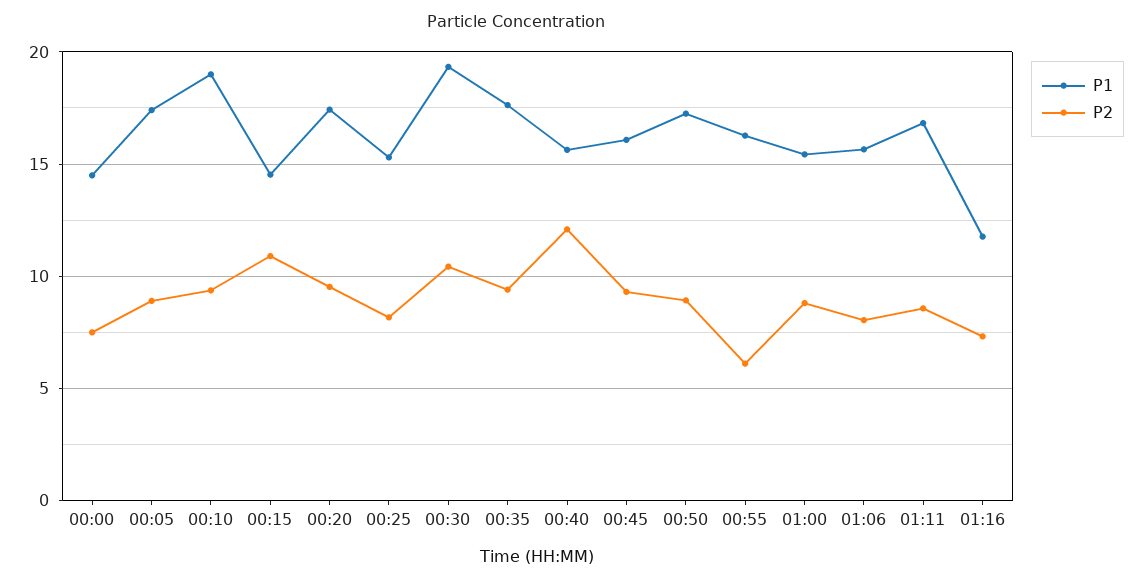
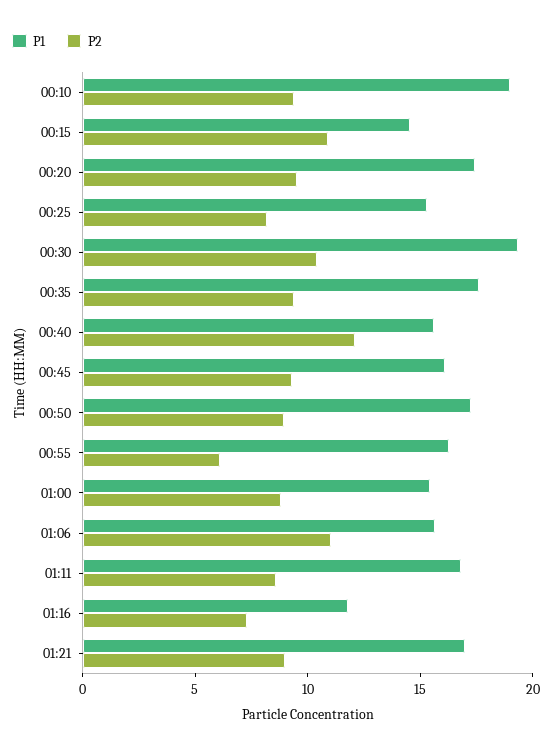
P1, 00:00: 14.5 -> none
P2, 00:00: 7.5 -> none
P1, 00:05: 17.5 -> none
P2, 00:05: 9 -> none
P2, 01:06: 8 -> 11
P1, 01:21: none -> 17
P2, 01:21: none -> 9

